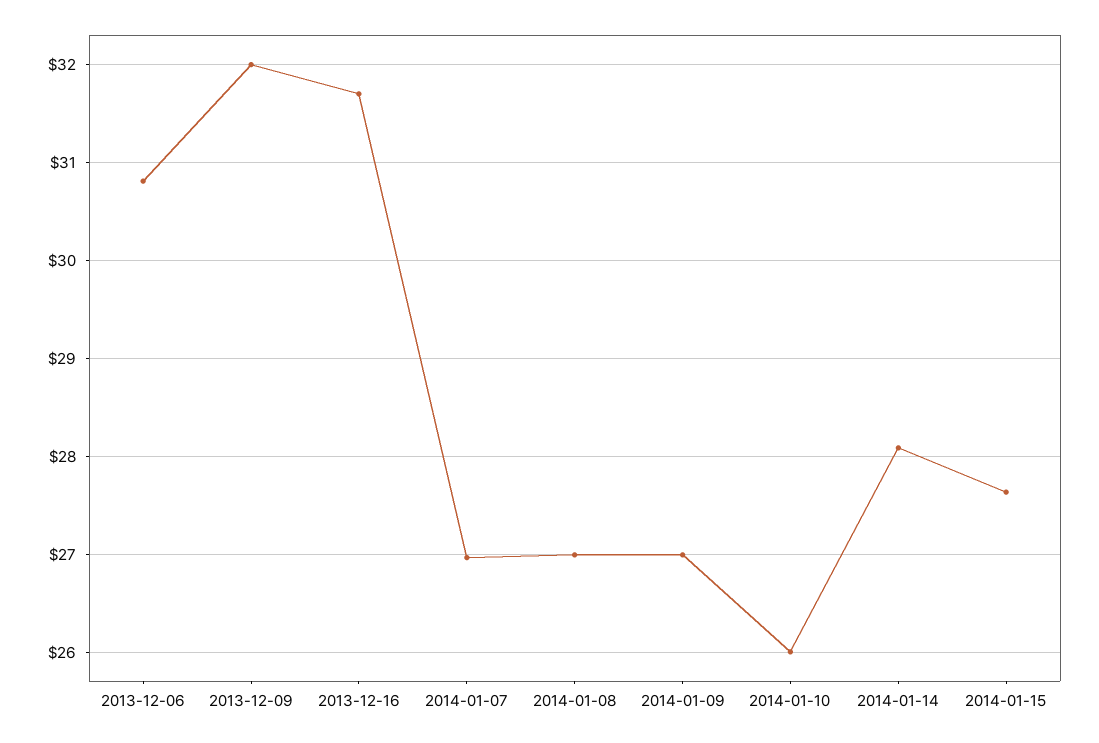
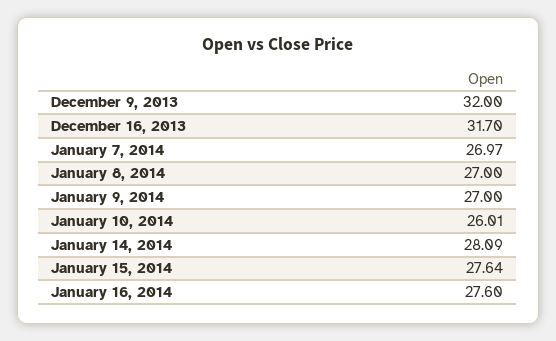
2013-12-06: 30.8 -> none
January 16, 2014: none -> 27.6

